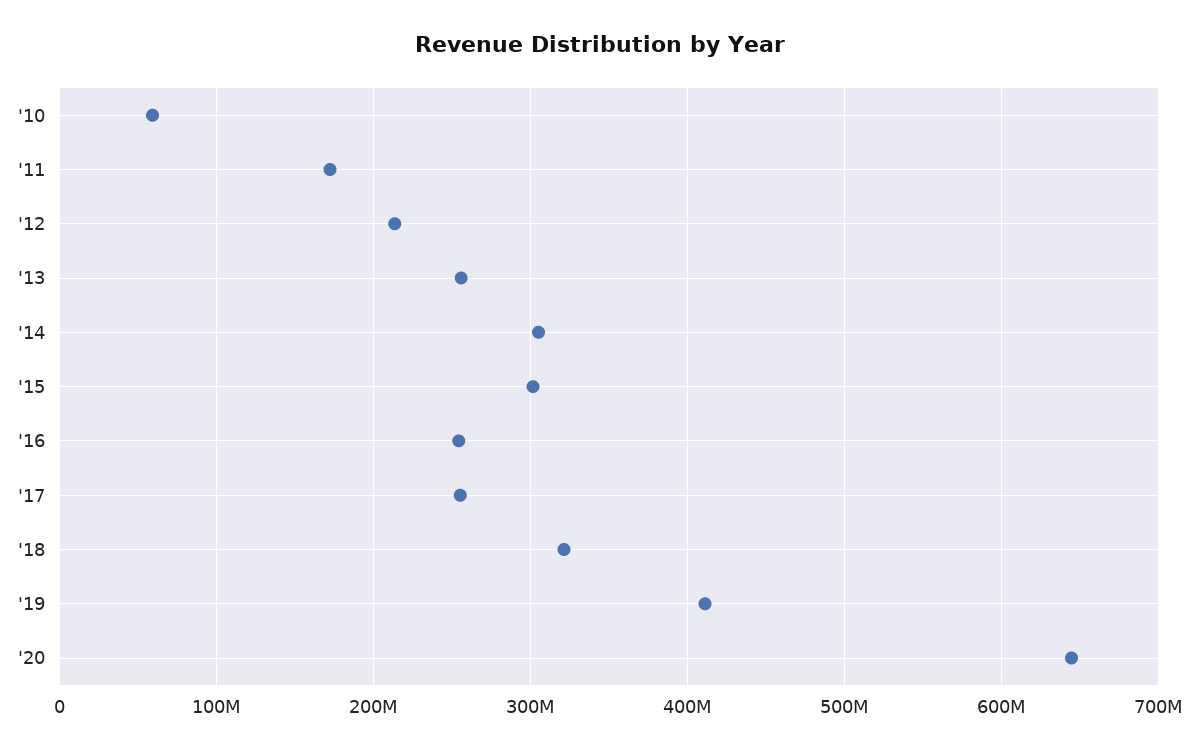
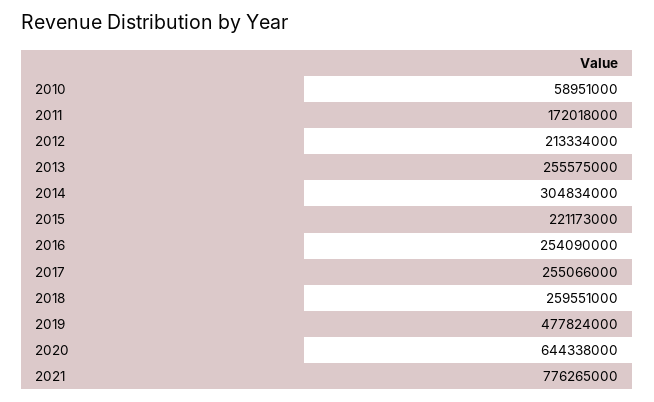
'15: 300000000 -> 221173000
'18: 320000000 -> 259551000
'19: 410000000 -> 477824000
2021: none -> 776265000

